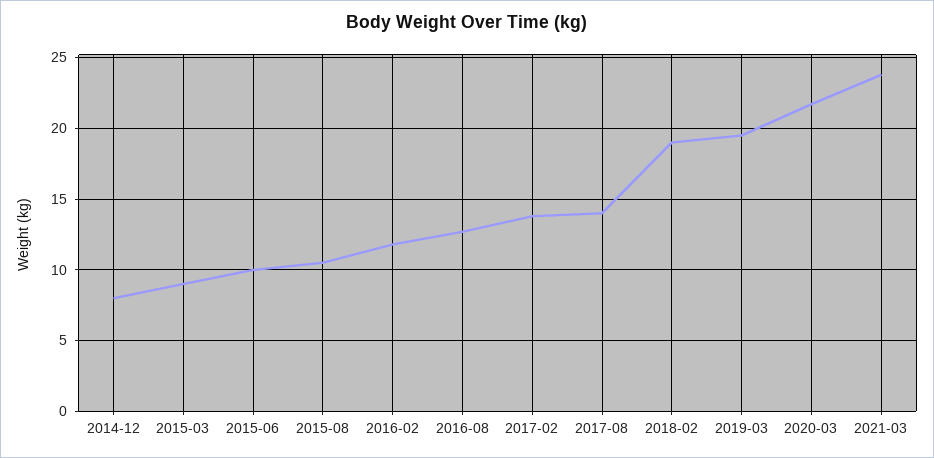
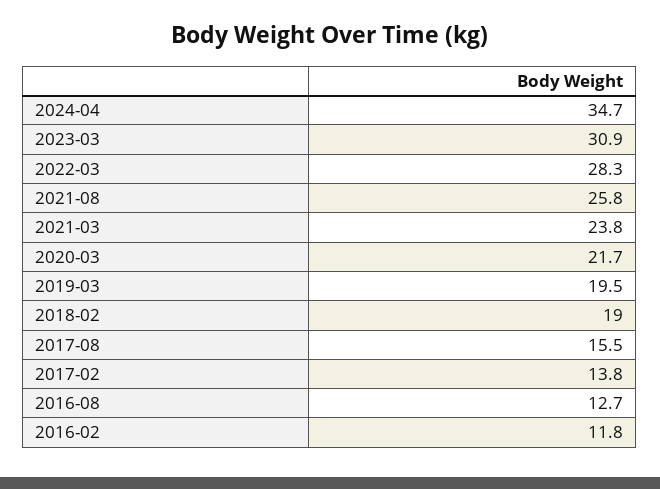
2014-12: 8 -> none
2015-03: 9 -> none
2015-06: 10 -> none
2015-08: 10.5 -> none
2017-08: 14 -> 15.5
2024-04: none -> 34.7
2023-03: none -> 30.9
2022-03: none -> 28.3
2021-08: none -> 25.8

